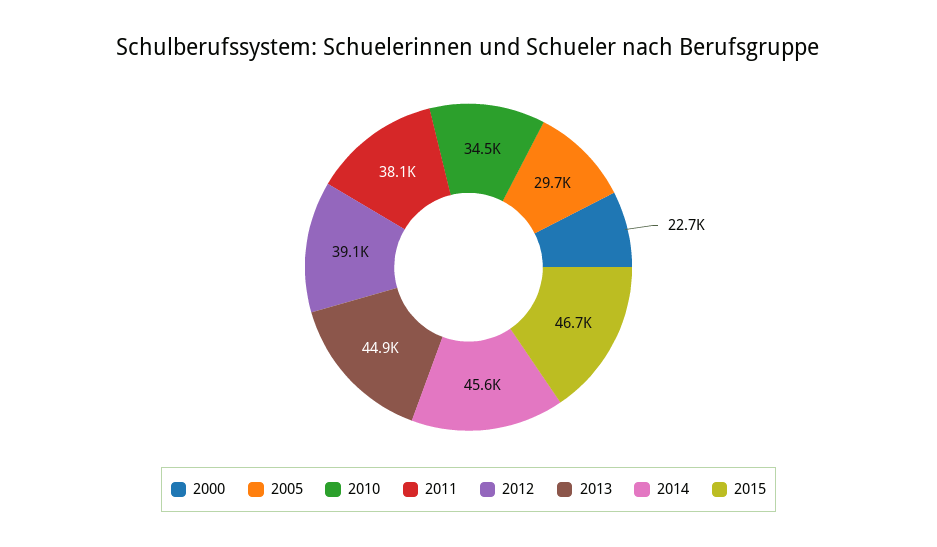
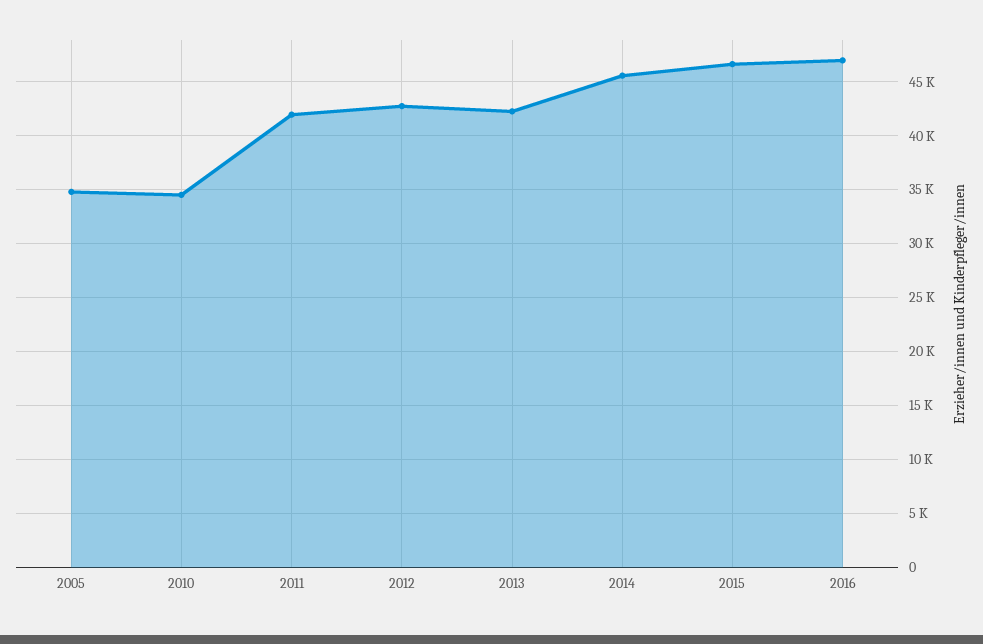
2000: 22700 -> none
2005: 29700 -> 35000
2011: 38100 -> 42000
2012: 39100 -> 43000
2013: 44900 -> 42000
2016: none -> 47000

